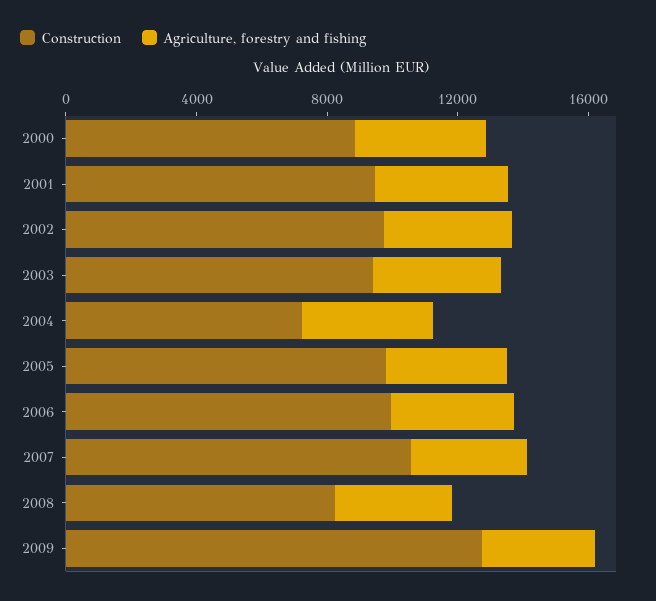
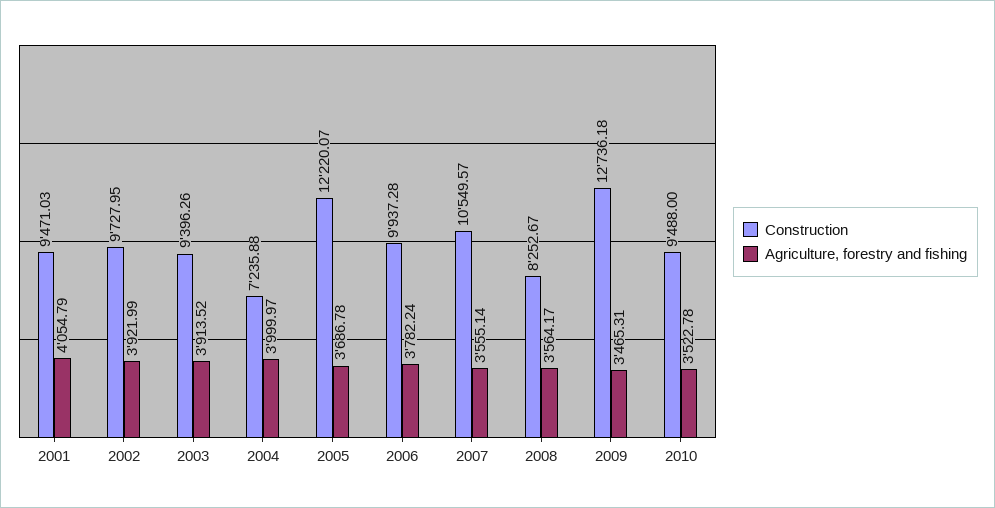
Construction, 2000: 9000 -> none
Agriculture, forestry and fishing, 2000: 4000 -> none
Construction, 2005: 10000 -> 12220.07
Construction, 2010: none -> 9488
Agriculture, forestry and fishing, 2010: none -> 3522.78

